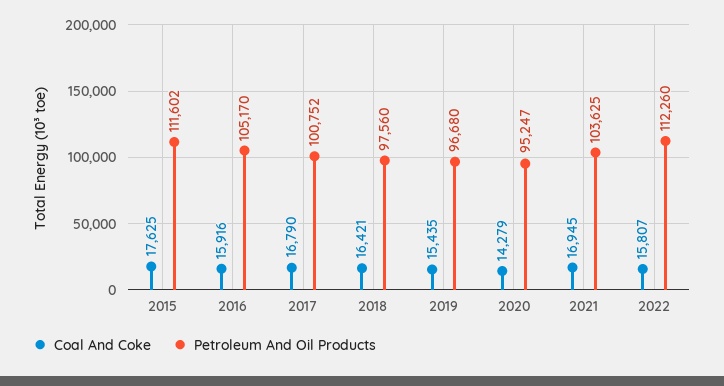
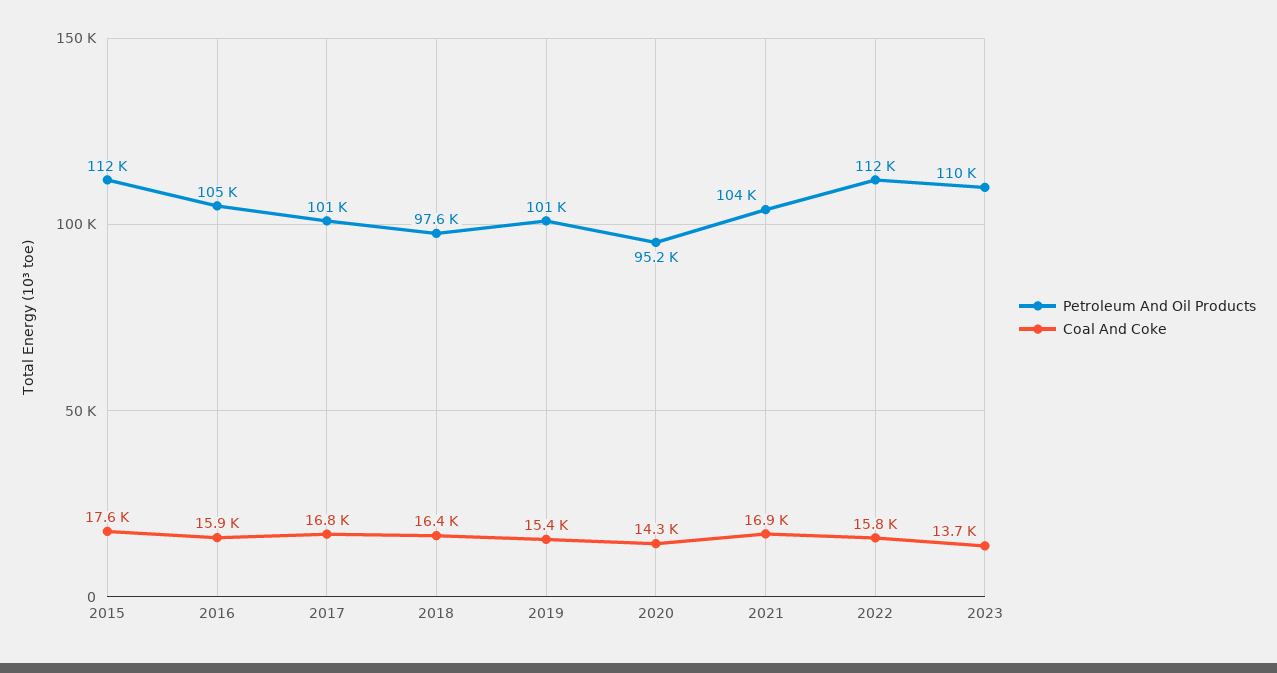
Petroleum And Oil Products, 2019: 96680 -> 101000
Petroleum And Oil Products, 2023: none -> 110000
Coal And Coke, 2023: none -> 13700

